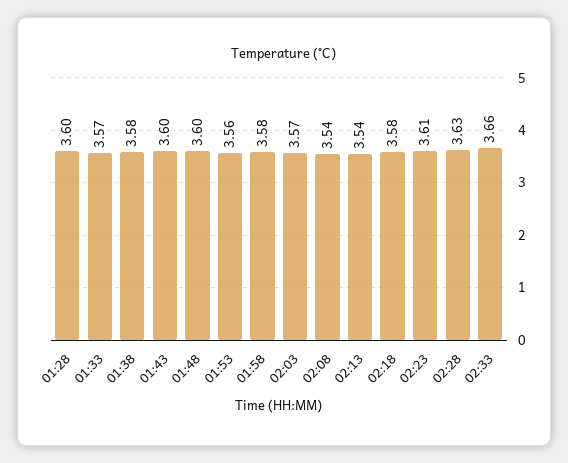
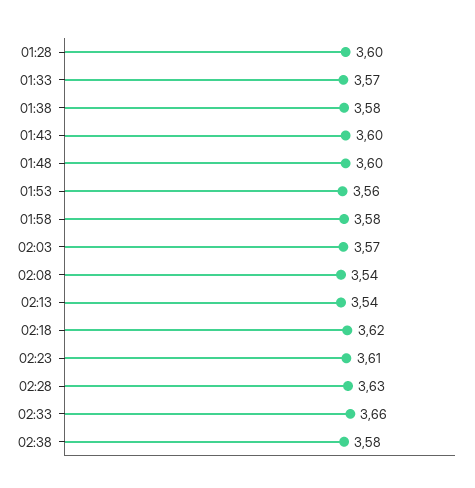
02:18: 3.58 -> 3.62
02:38: none -> 3.58

